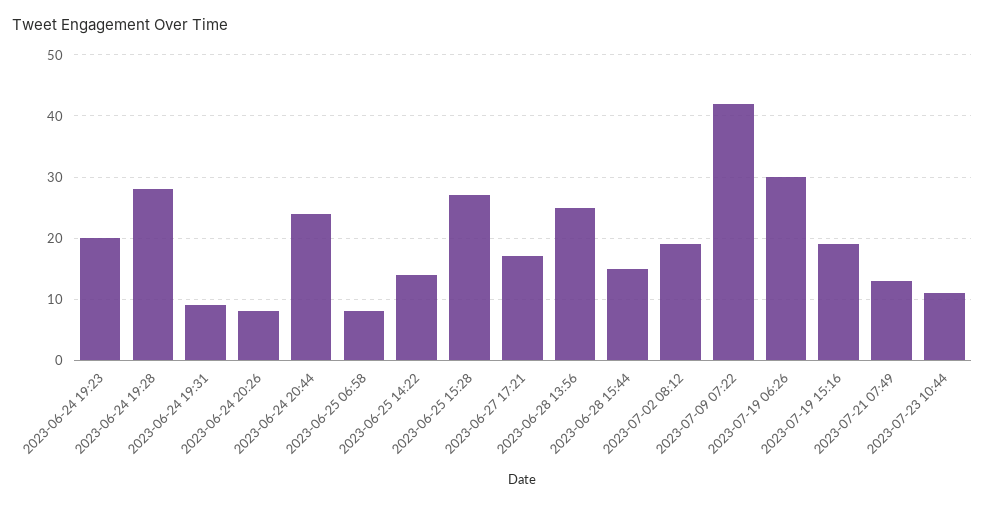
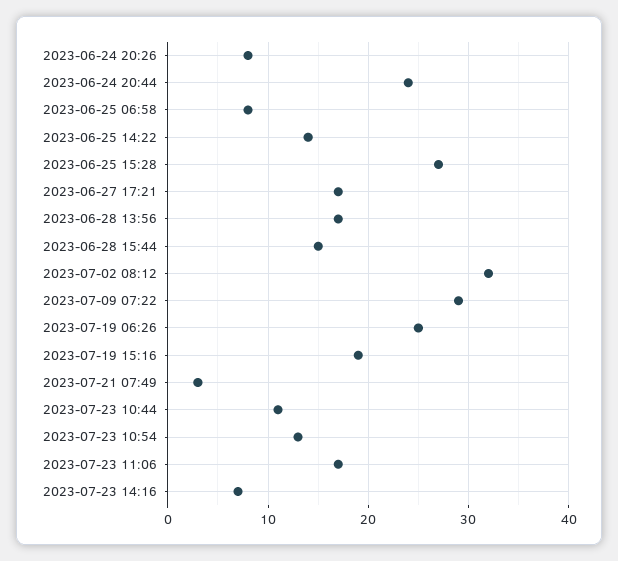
2023-06-24 19:23: 20 -> none
2023-06-24 19:28: 28 -> none
2023-06-24 19:31: 9 -> none
2023-06-28 13:56: 25 -> 17
2023-07-02 08:12: 19 -> 32
2023-07-09 07:22: 42 -> 29
2023-07-19 06:26: 30 -> 25
2023-07-21 07:49: 13 -> 3
2023-07-23 10:54: none -> 13
2023-07-23 11:06: none -> 17
2023-07-23 14:16: none -> 7

